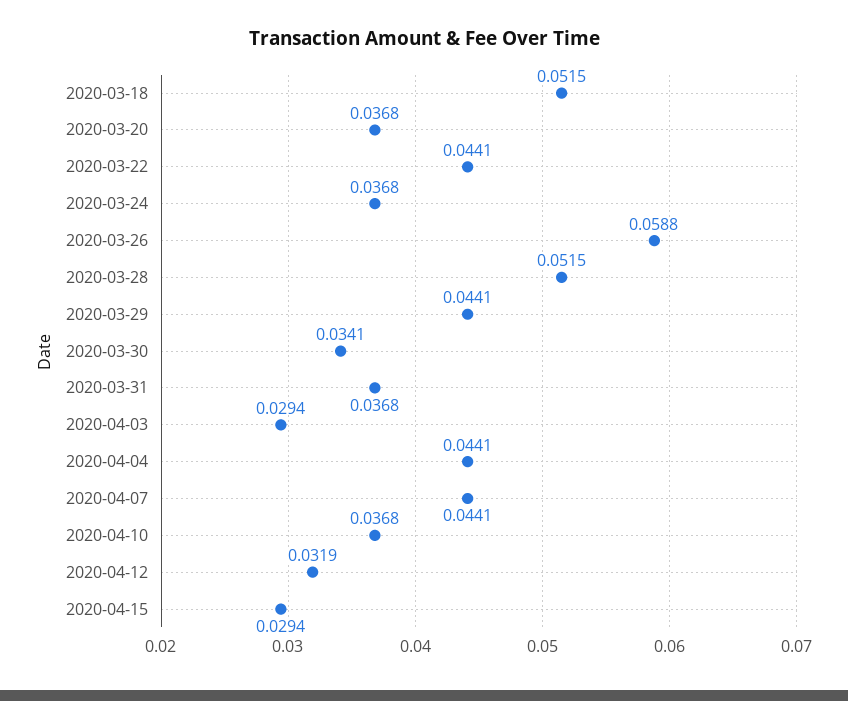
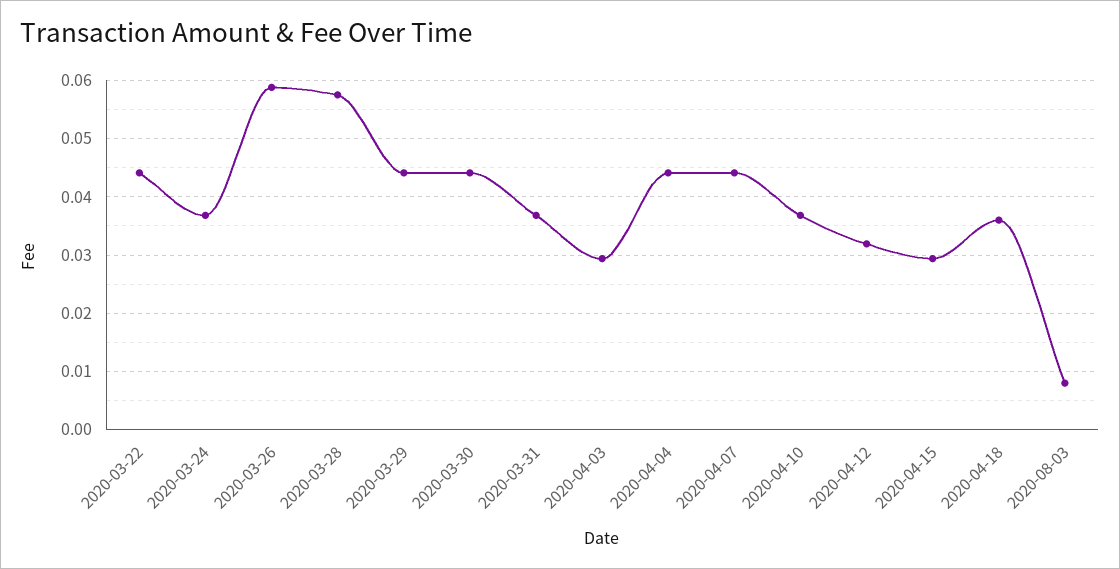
2020-03-18: 0.0515 -> none
2020-03-20: 0.0368 -> none
2020-03-28: 0.0515 -> 0.058
2020-03-30: 0.0341 -> 0.044
2020-04-18: none -> 0.036
2020-08-03: none -> 0.008

